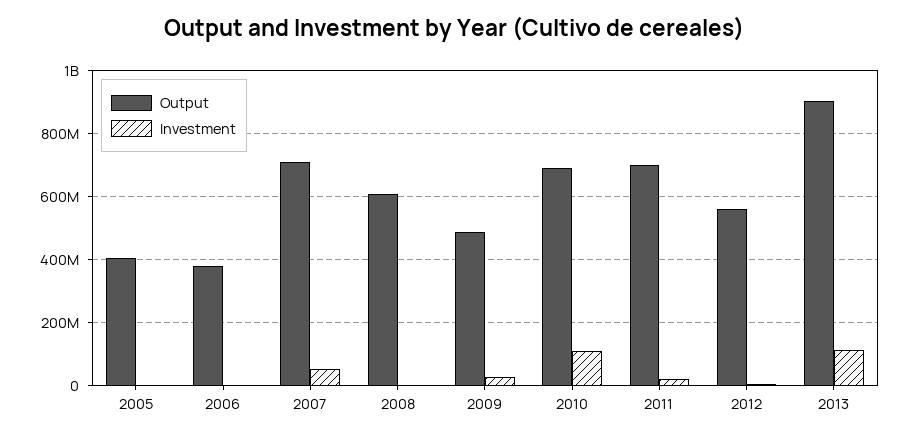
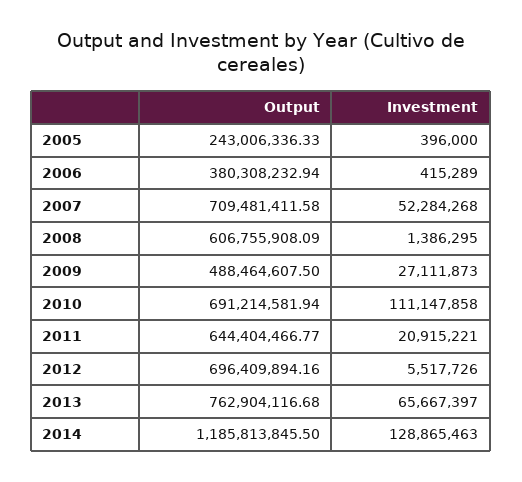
Output, 2005: 400000000 -> 243006336.33
Output, 2011: 700000000 -> 644404466.77
Output, 2012: 560000000 -> 696409894.16
Output, 2013: 900000000 -> 762904116.68
Investment, 2013: 120000000 -> 65667397
Output, 2014: none -> 1185813845.5
Investment, 2014: none -> 128865463

